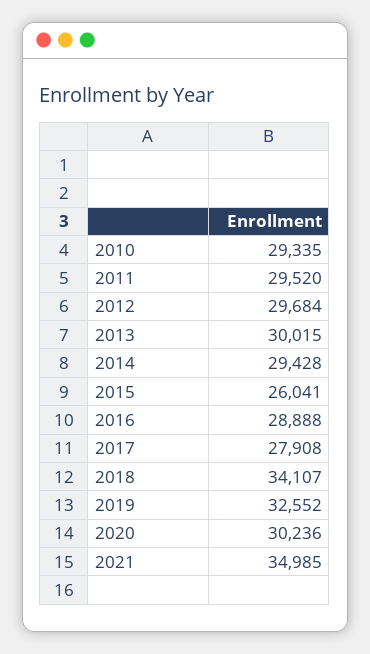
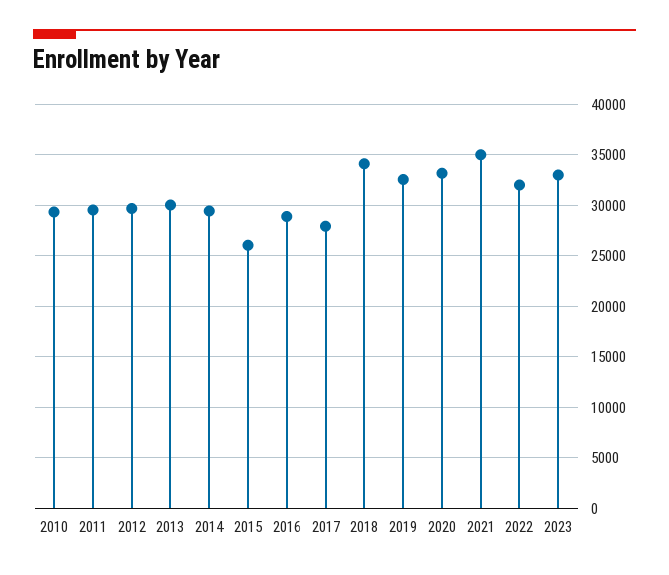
2020: 30236 -> 33000
2022: none -> 32000
2023: none -> 33000

